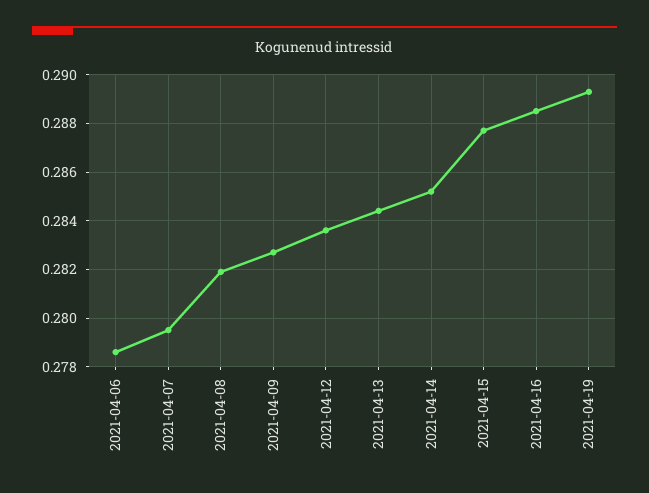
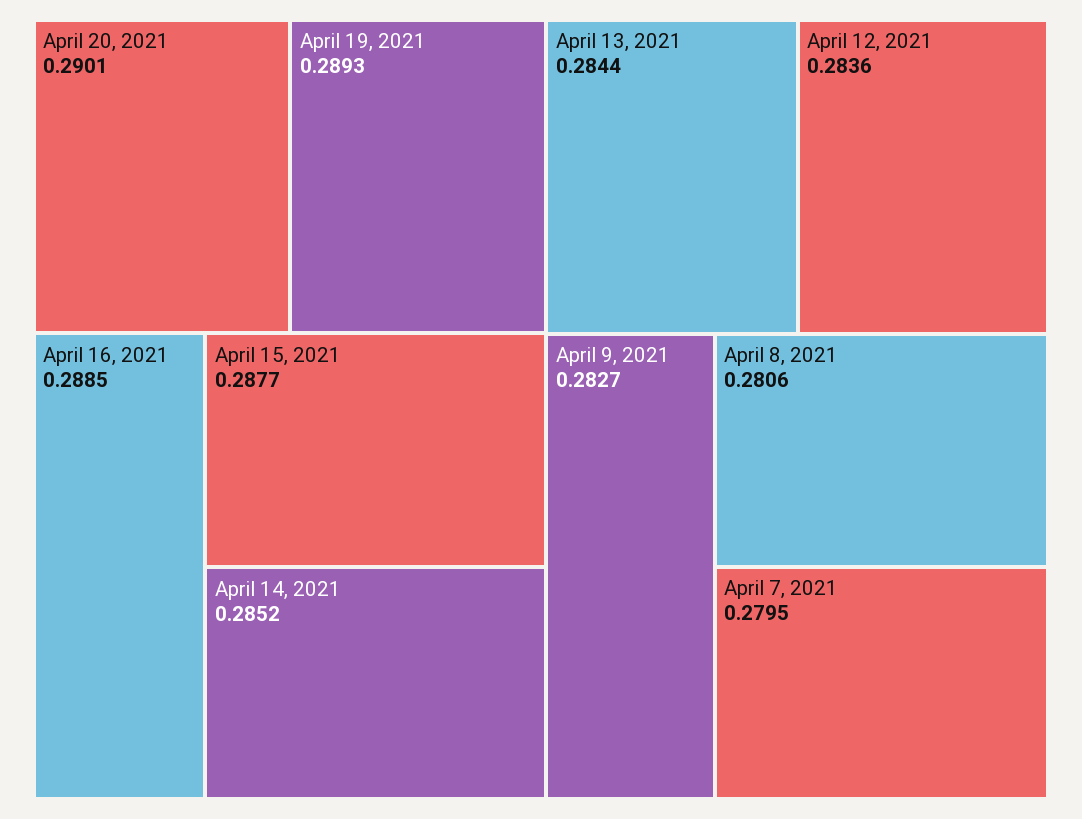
2021-04-06: 0.2785 -> none
2021-04-08: 0.282 -> 0.2806
April 20, 2021: none -> 0.2901

